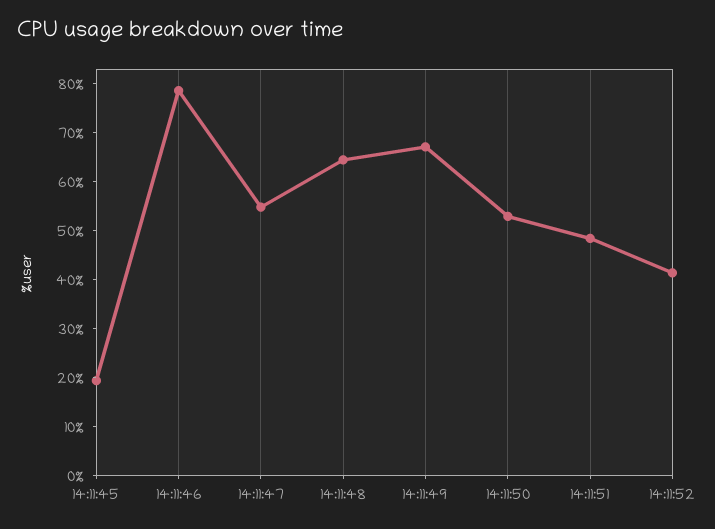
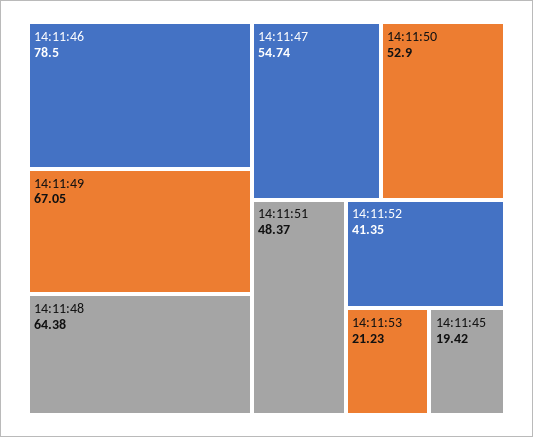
14:11:53: none -> 21.23

